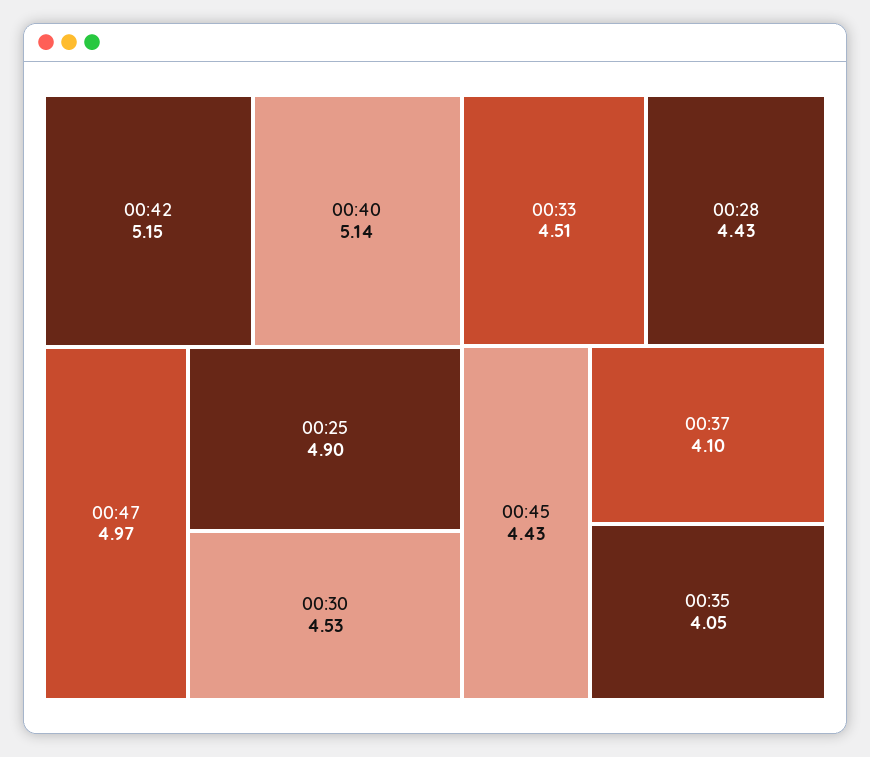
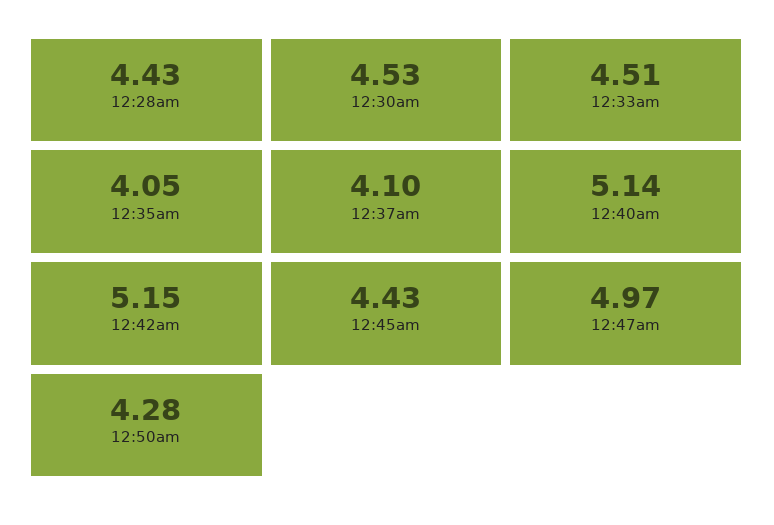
00:25: 4.9 -> none
12:50am: none -> 4.28

